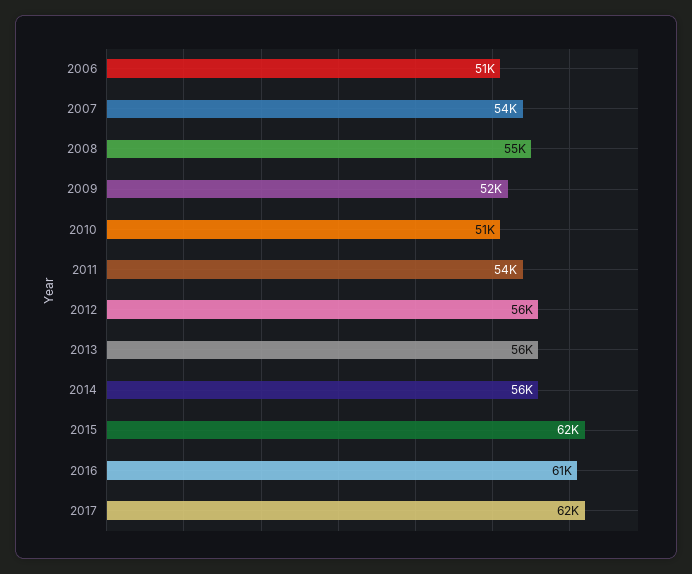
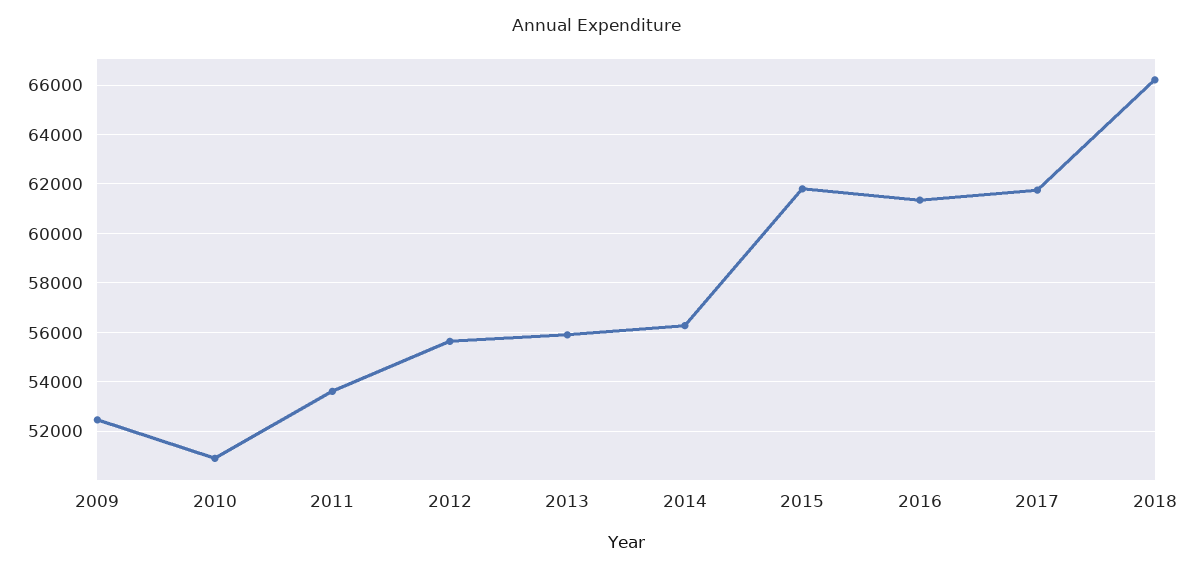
2006: 51000 -> none
2007: 54000 -> none
2008: 55000 -> none
2018: none -> 66250

